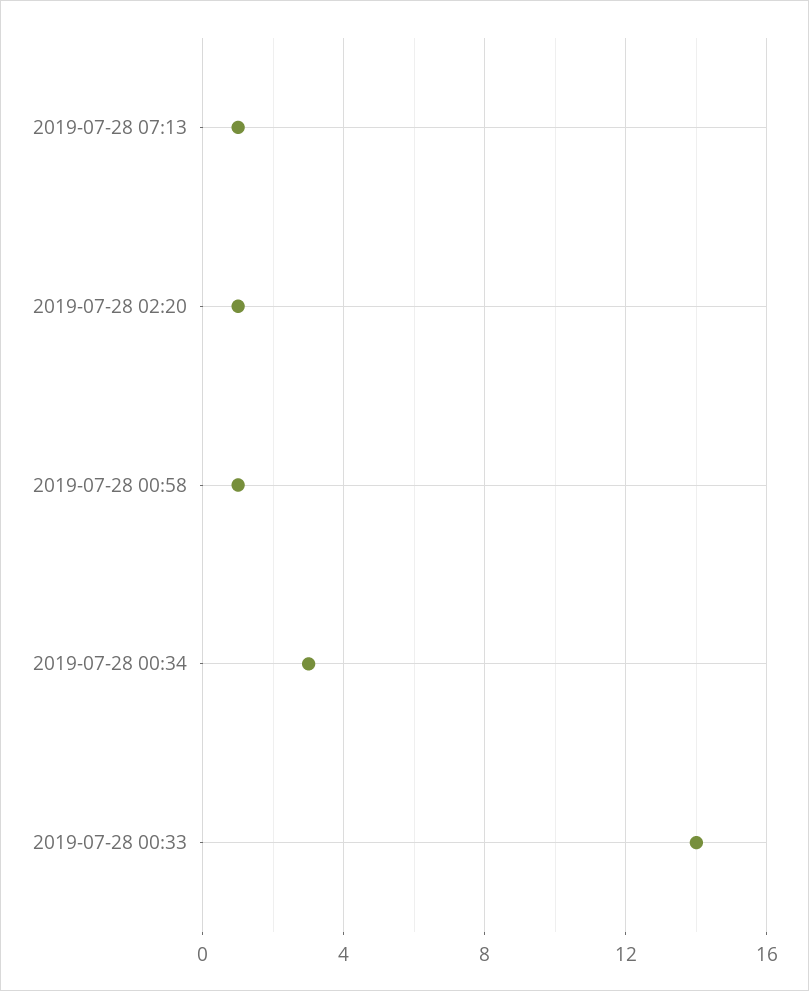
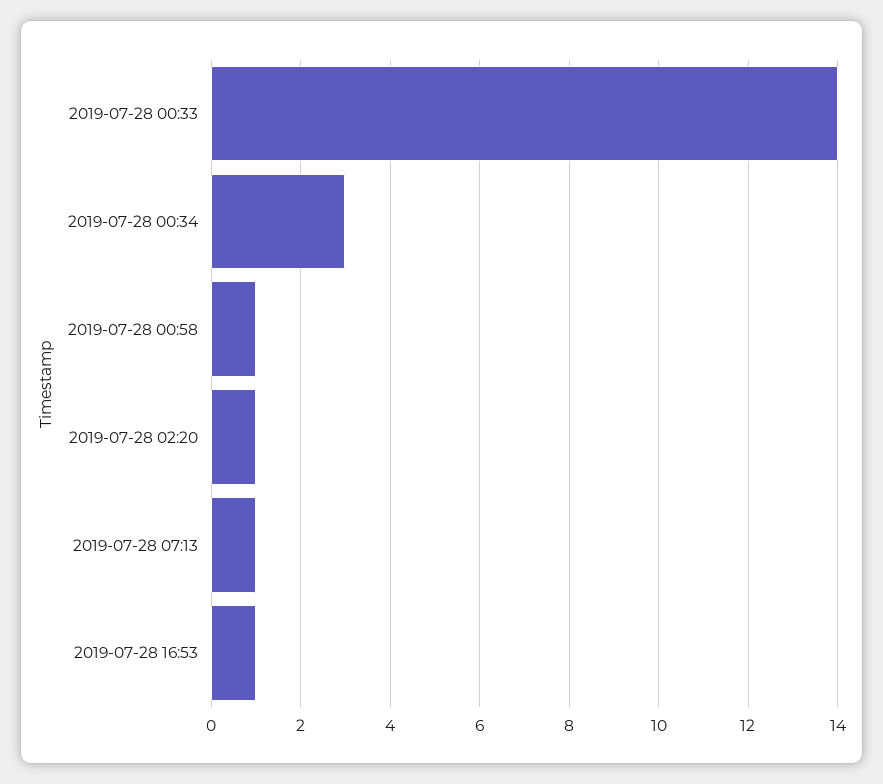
2019-07-28 16:53: none -> 1

